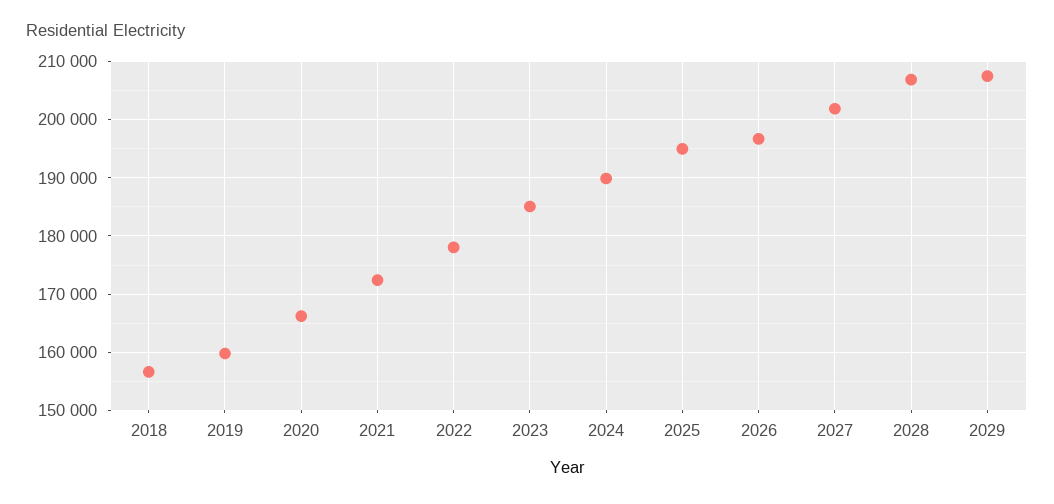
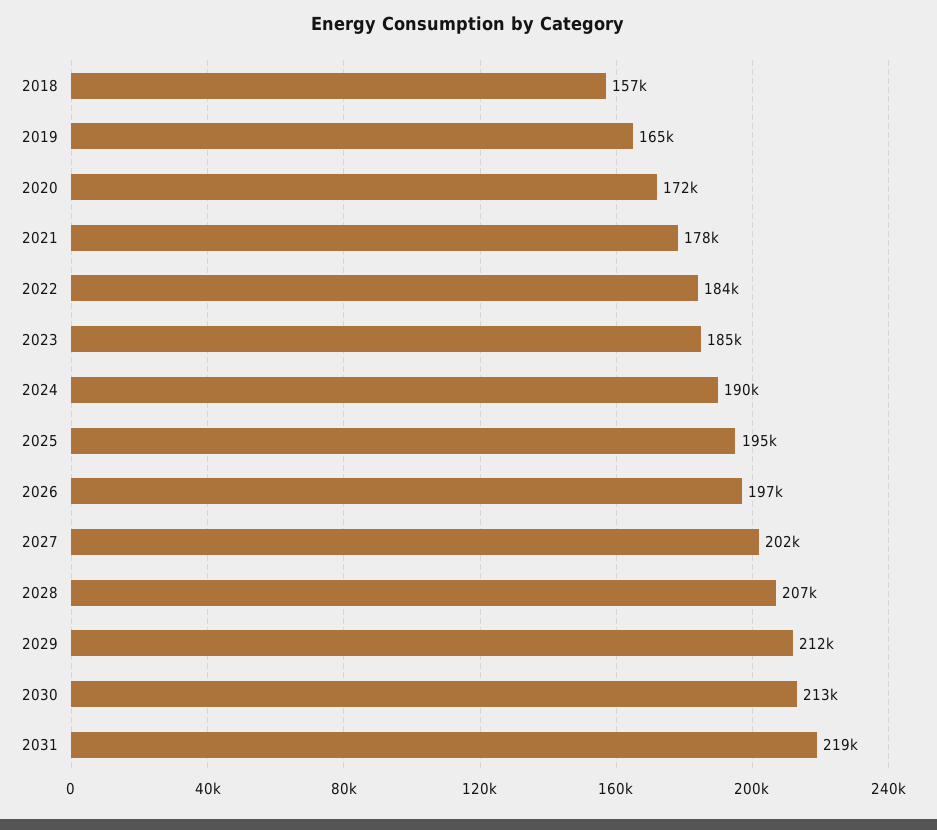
2019: 160000 -> 165000
2020: 166000 -> 172000
2021: 172000 -> 178000
2022: 178000 -> 184000
2029: 208000 -> 212000
2030: none -> 213000
2031: none -> 219000

